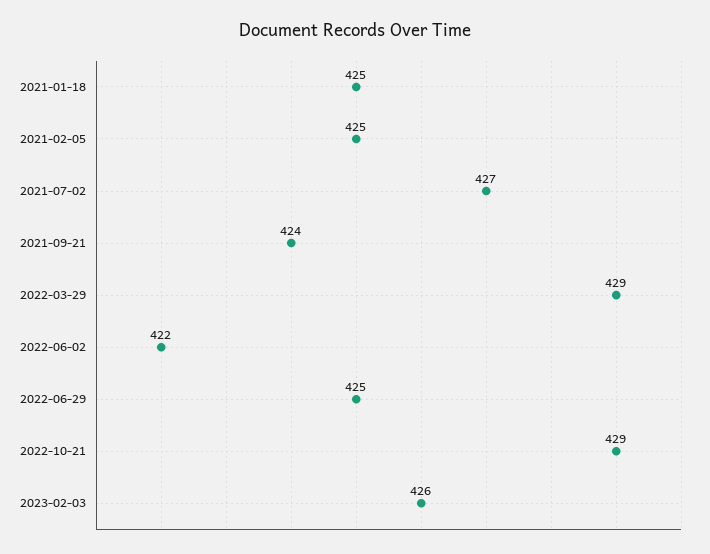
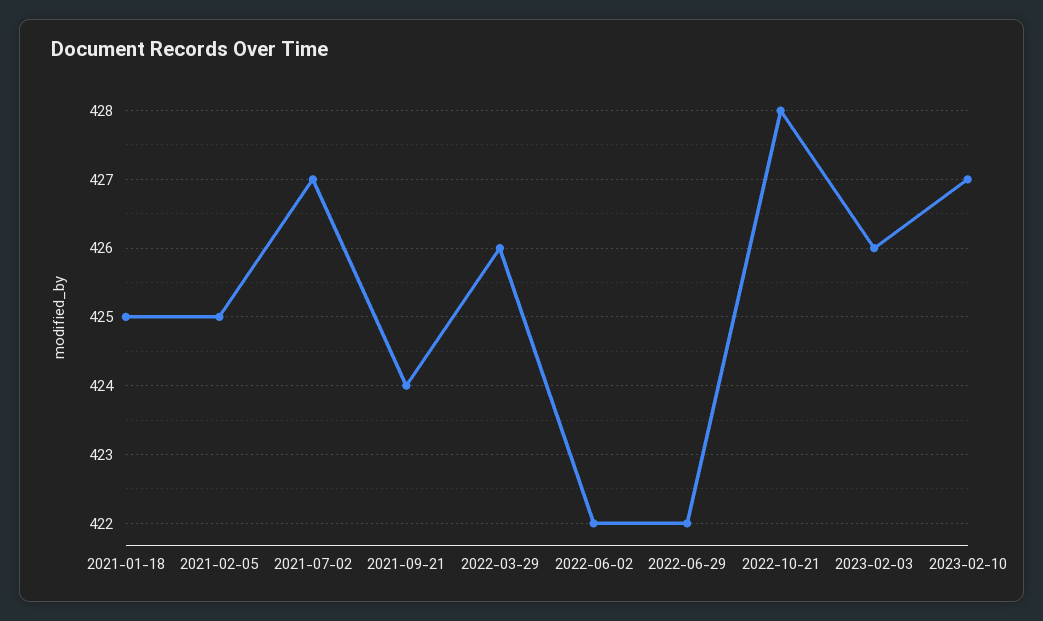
2022-03-29: 429 -> 426
2022-06-29: 425 -> 422
2022-10-21: 429 -> 428
2023-02-10: none -> 427

